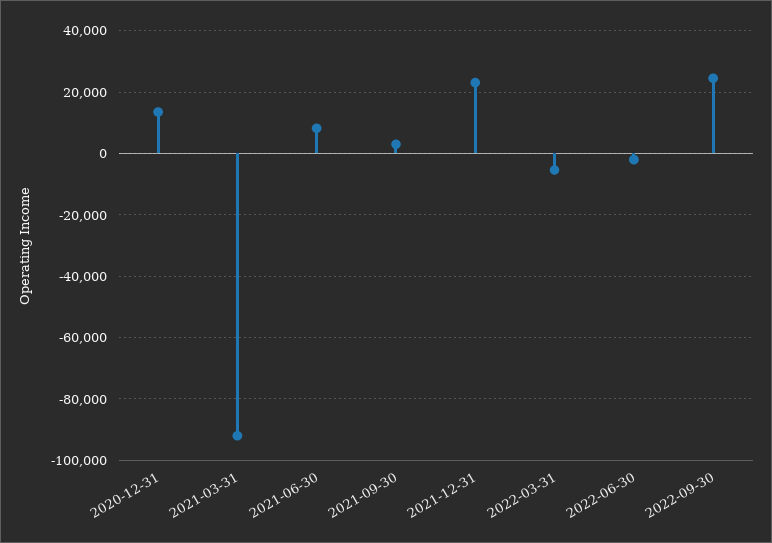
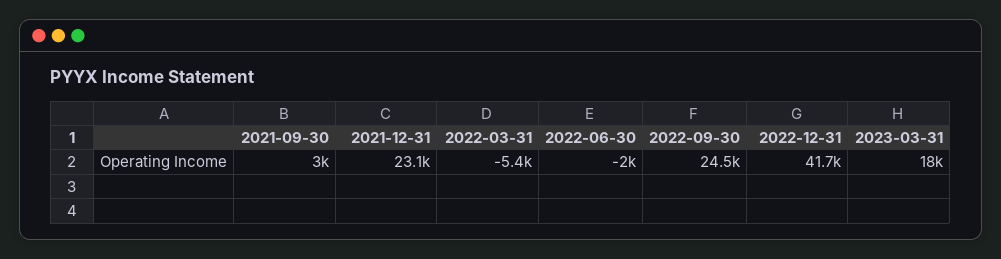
2020-12-31: 14000 -> none
2021-03-31: -92000 -> none
2021-06-30: 8000 -> none
2022-12-31: none -> 41700
2023-03-31: none -> 18000

